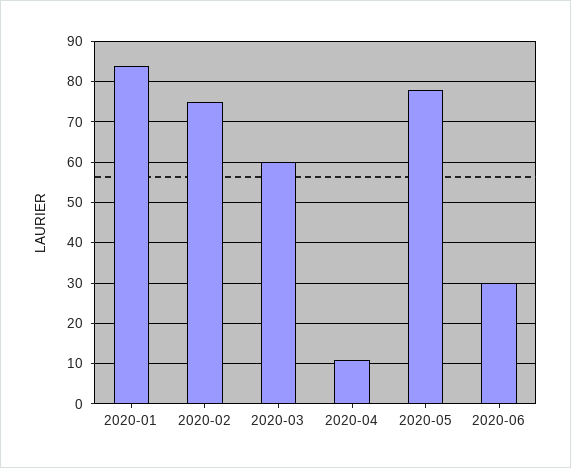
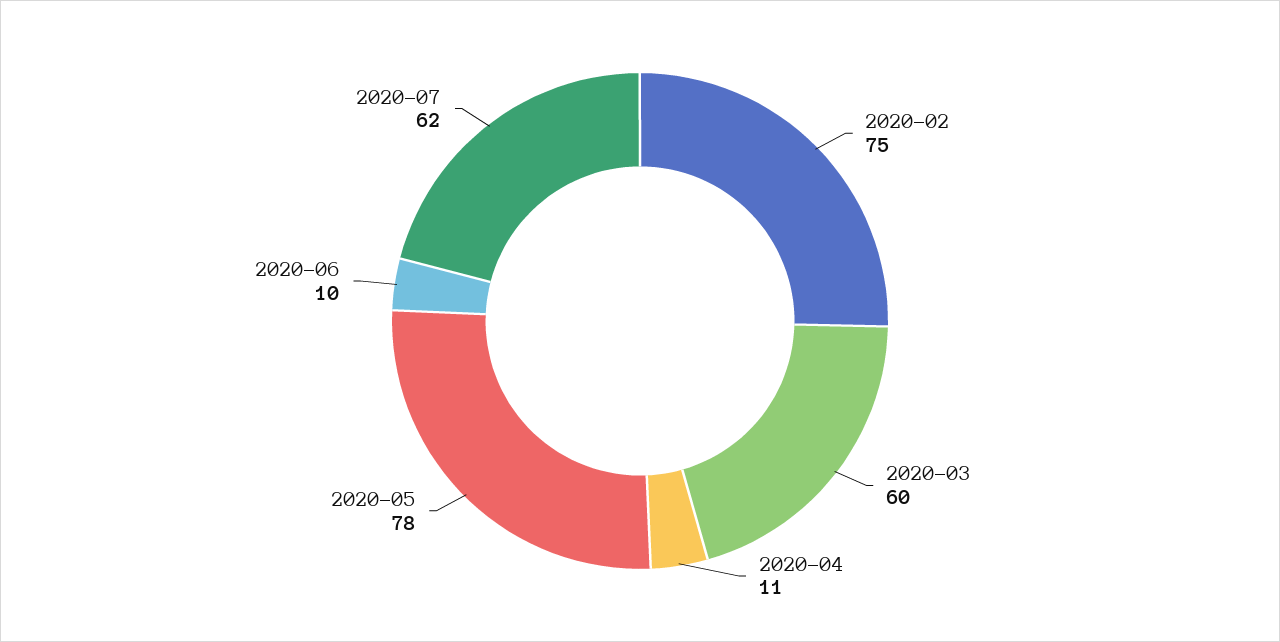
2020-01: 85 -> none
2020-06: 30 -> 10
2020-07: none -> 62

